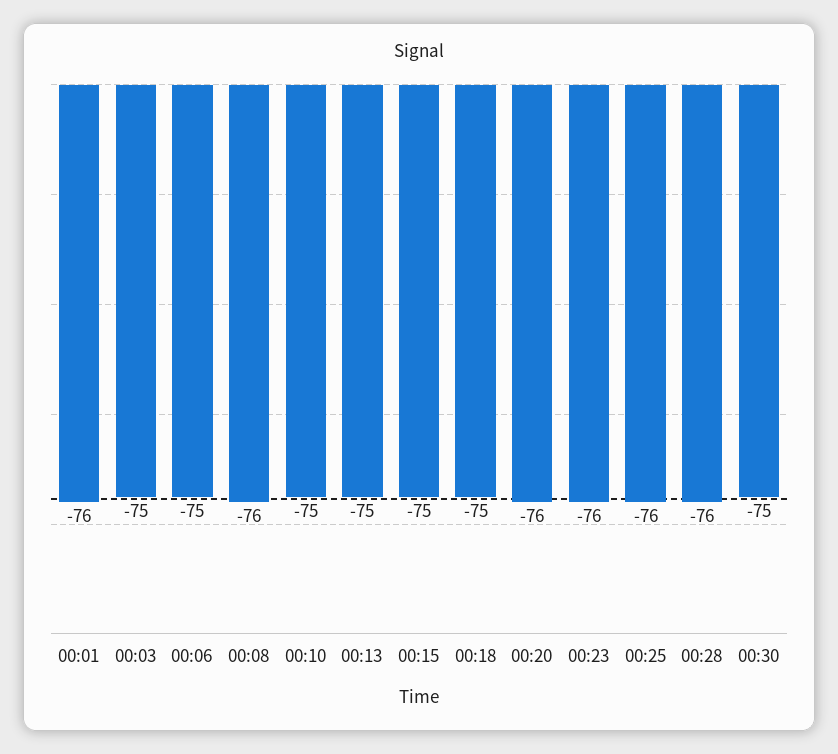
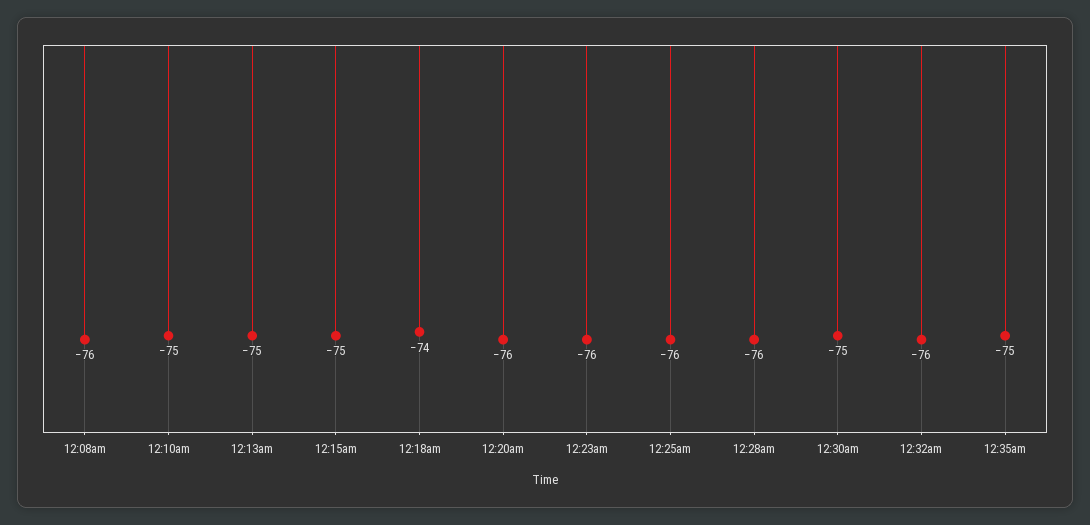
00:01: -76 -> none
00:03: -75 -> none
00:06: -75 -> none
00:18: -75 -> -74
12:32am: none -> -76
12:35am: none -> -75

